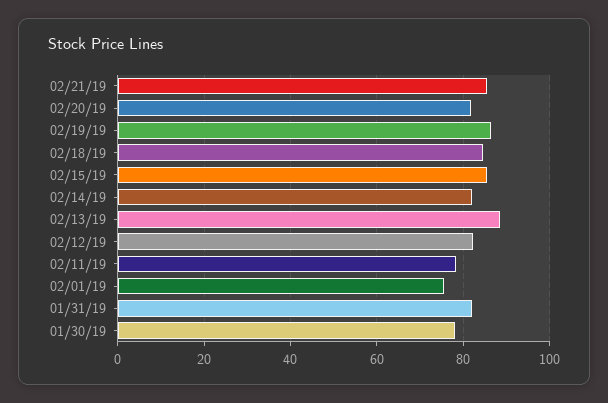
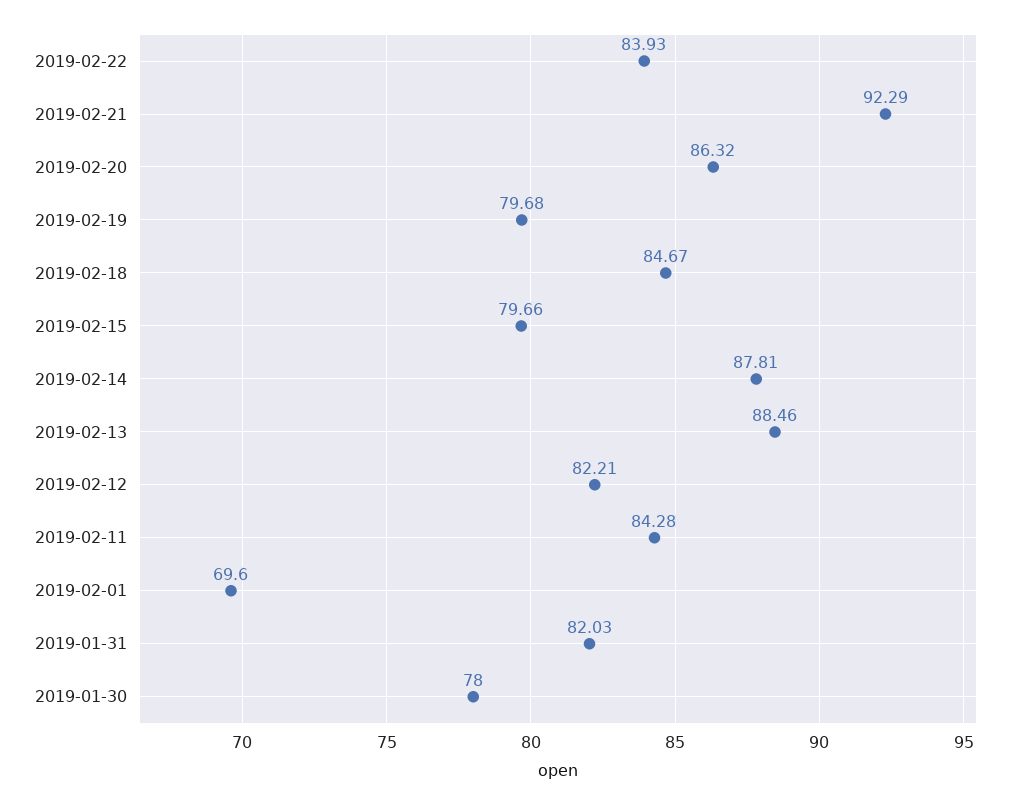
02/21/19: 86 -> 92.29
02/20/19: 82 -> 86.32
02/19/19: 86 -> 79.68
02/15/19: 86 -> 79.66
02/14/19: 82 -> 87.81
02/11/19: 78 -> 84.28
02/01/19: 76 -> 69.6
2019-02-22: none -> 83.93

